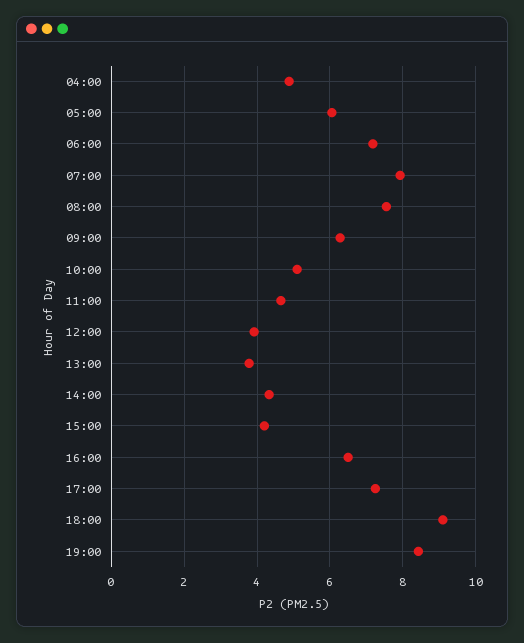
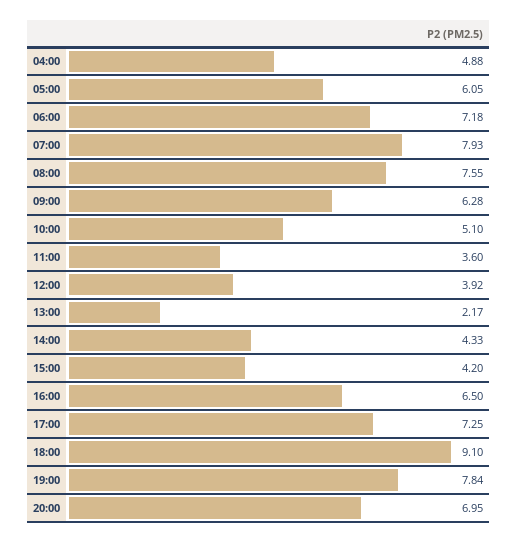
11:00: 4.6 -> 3.6
13:00: 3.8 -> 2.17
19:00: 8.4 -> 7.84
20:00: none -> 6.95

